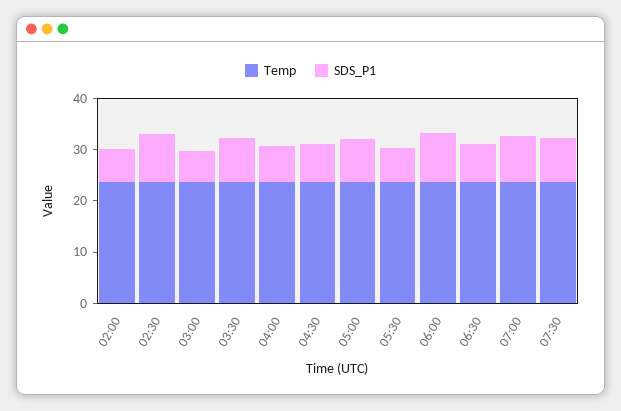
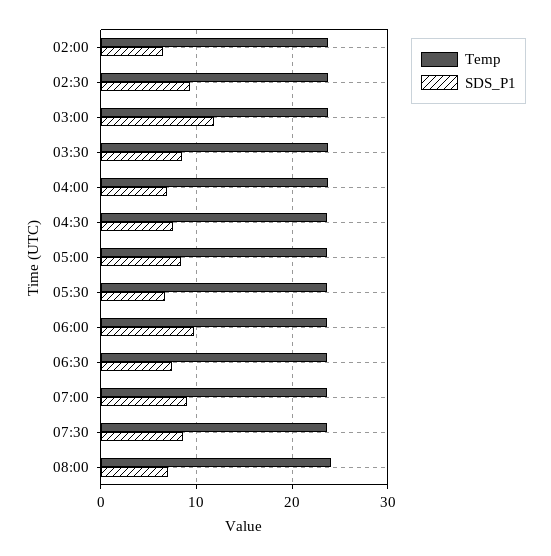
SDS_P1, 03:00: 6 -> 12
Temp, 08:00: none -> 24
SDS_P1, 08:00: none -> 7

